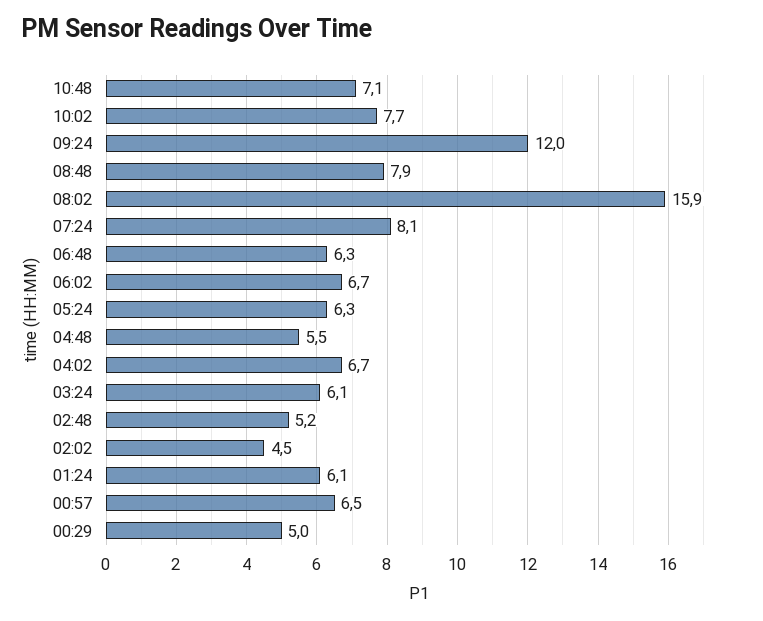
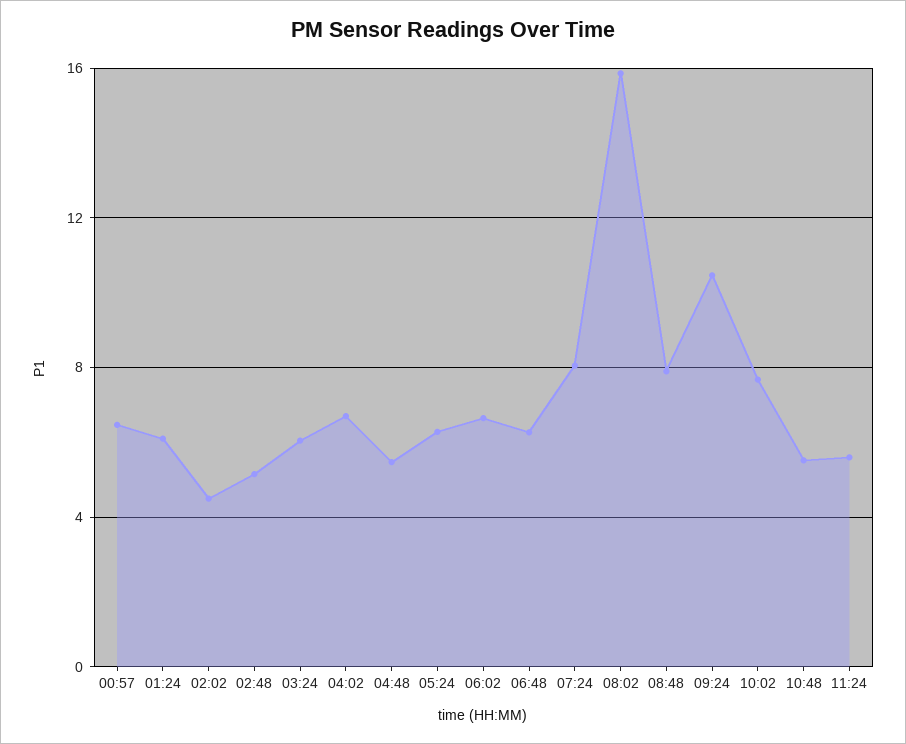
10:48: 7.1 -> 5.5
09:24: 12 -> 10.5
00:29: 5 -> none
11:24: none -> 5.5

